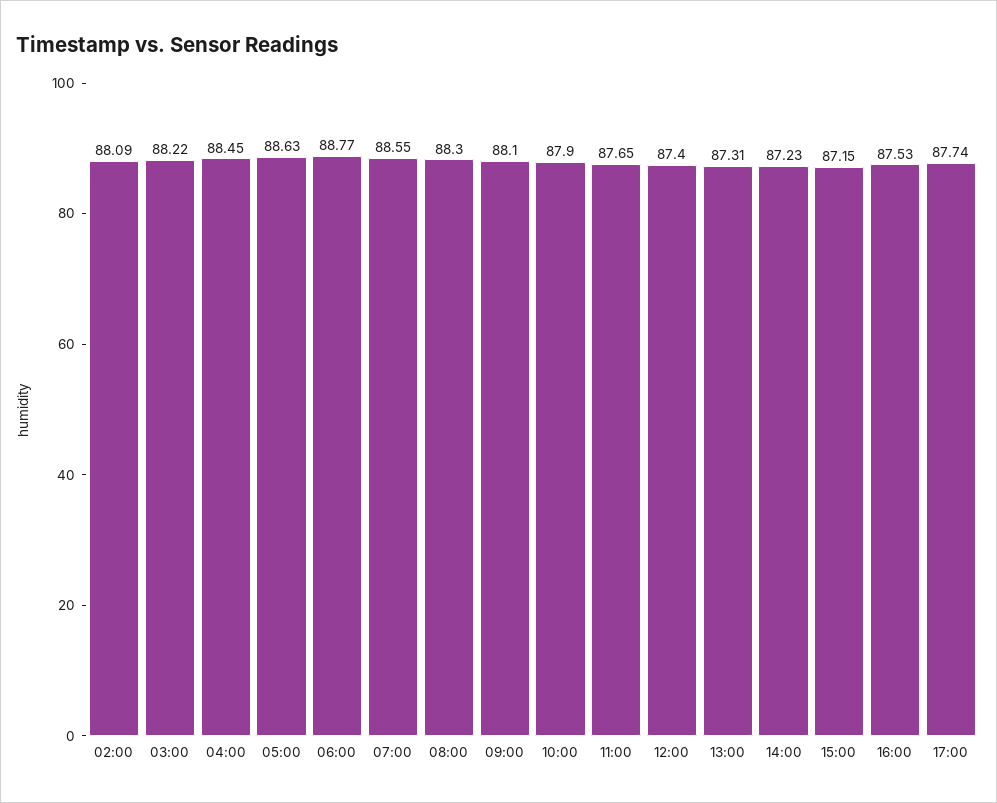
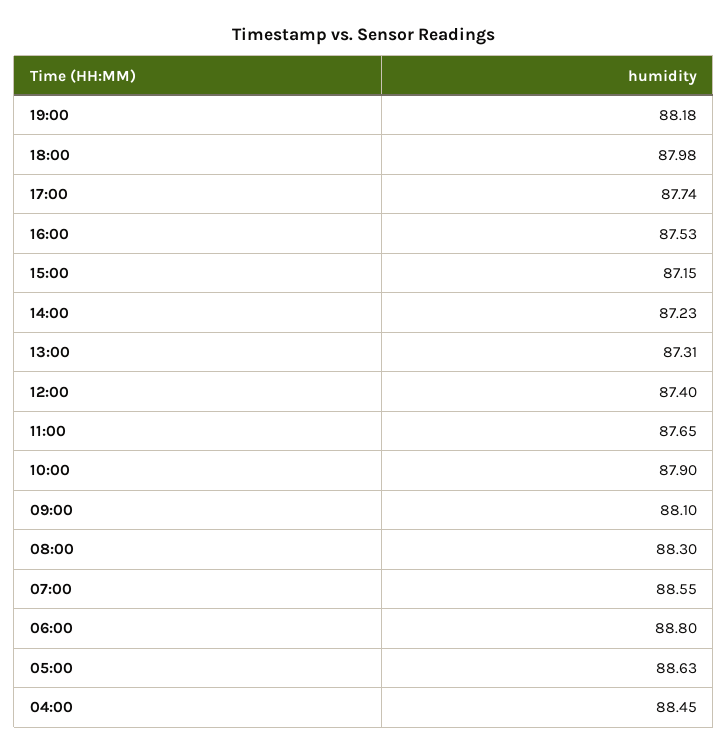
02:00: 88.09 -> none
03:00: 88.22 -> none
06:00: 88.77 -> 88.8
19:00: none -> 88.18
18:00: none -> 87.98

